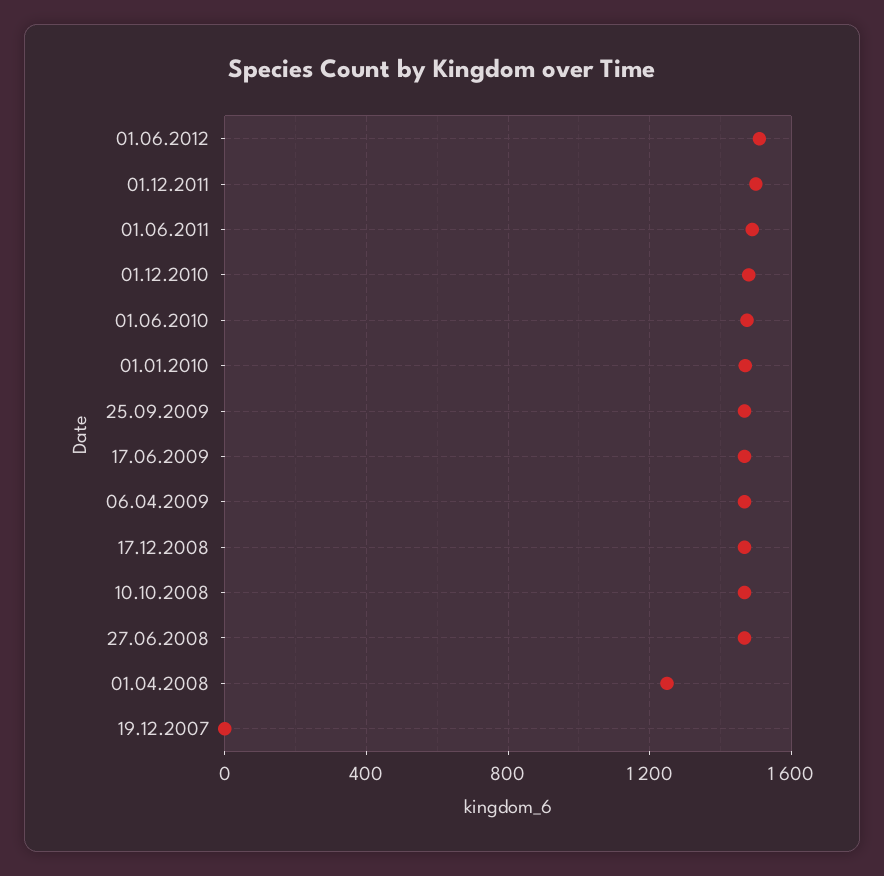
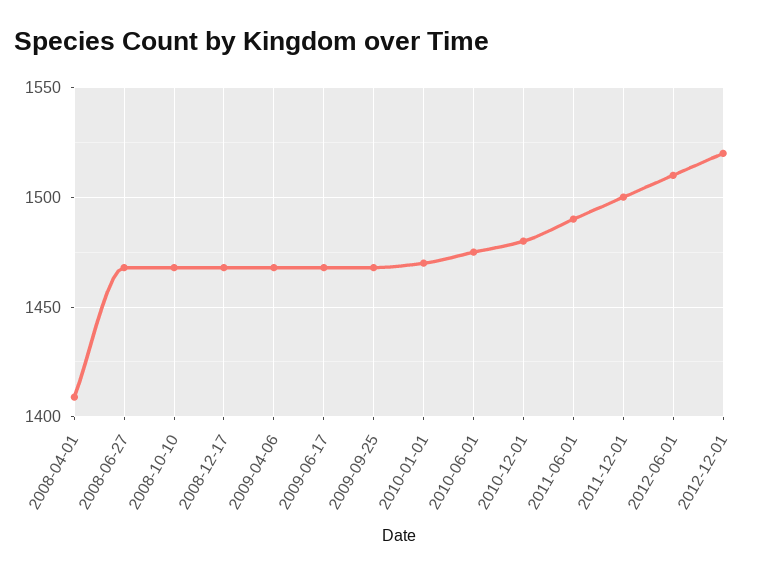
01.04.2008: 1250 -> 1410
19.12.2007: 0 -> none
2012-12-01: none -> 1520

